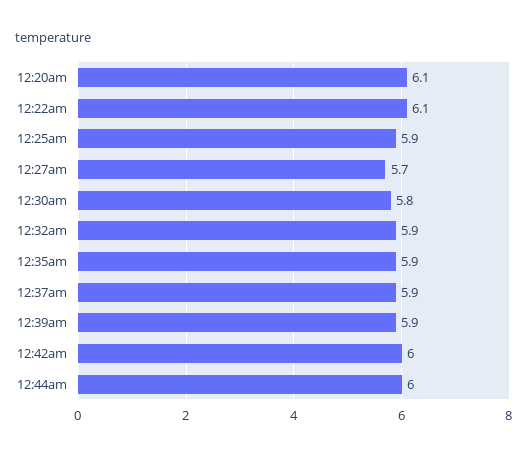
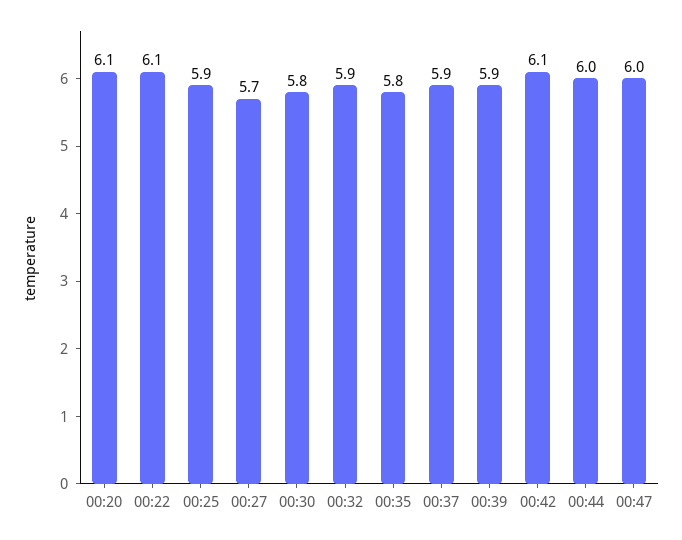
12:35am: 5.9 -> 5.8
12:42am: 6 -> 6.1
00:47: none -> 6

